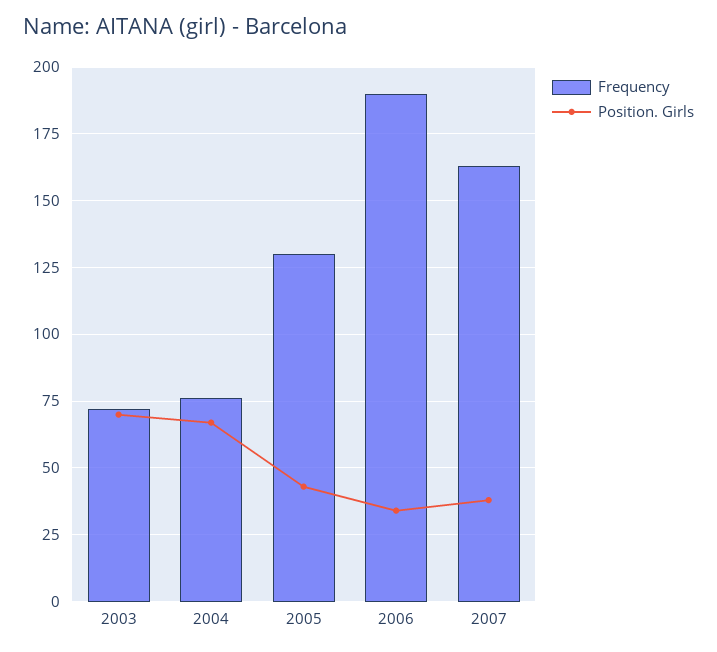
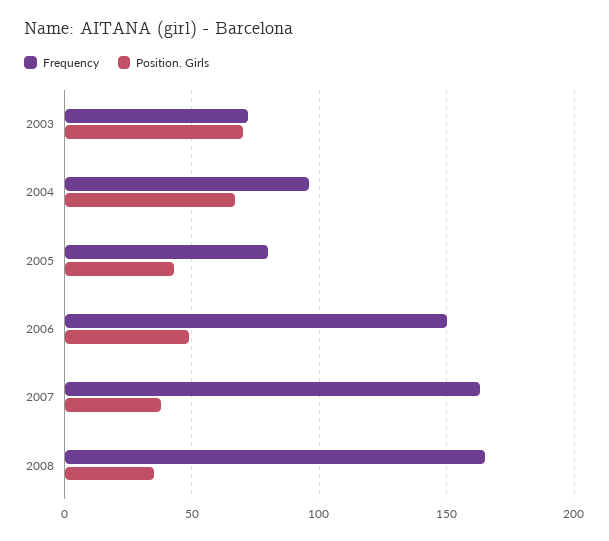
Frequency, 2004: 75 -> 95
Frequency, 2005: 130 -> 80
Frequency, 2006: 190 -> 150
Position. Girls, 2006: 35 -> 50
Frequency, 2008: none -> 165
Position. Girls, 2008: none -> 35

